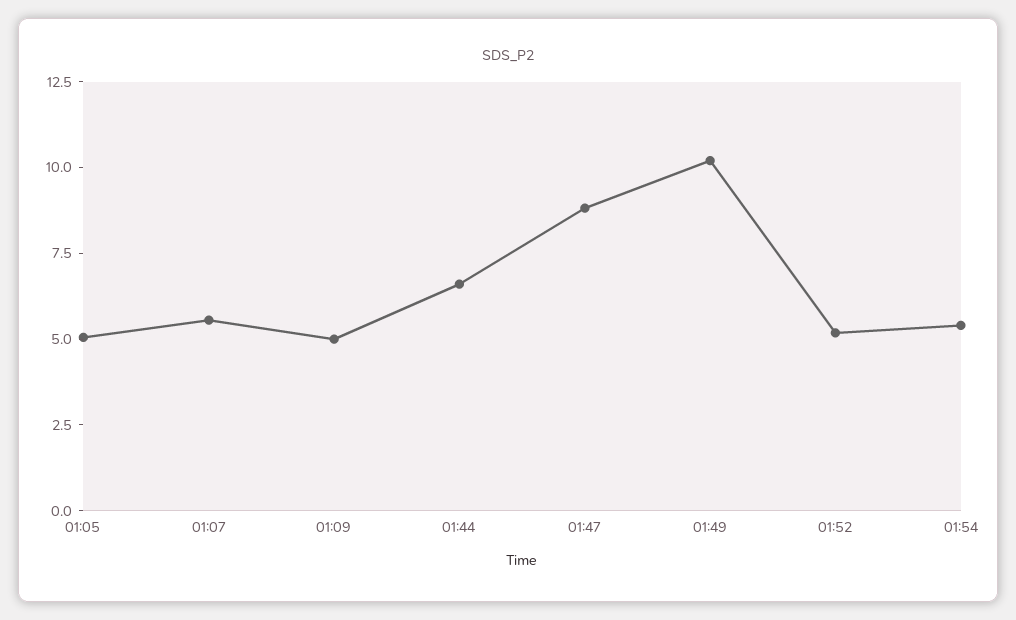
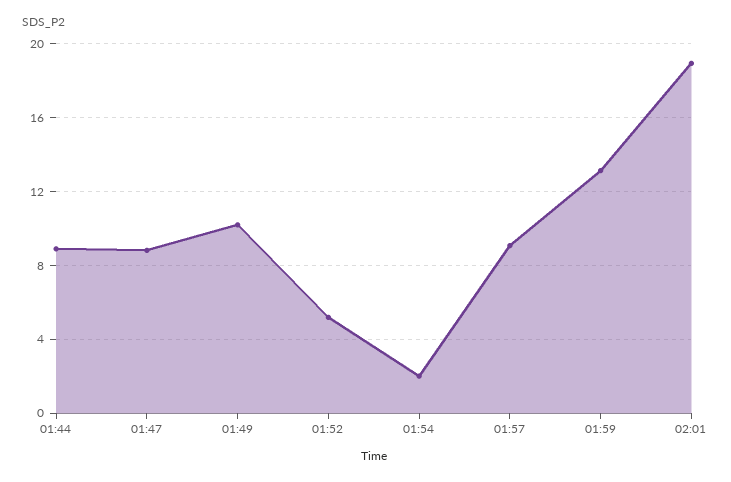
01:05: 5 -> none
01:07: 5.5 -> none
01:09: 5 -> none
01:44: 6.5 -> 9
01:54: 5.5 -> 2
01:57: none -> 9
01:59: none -> 13
02:01: none -> 19

